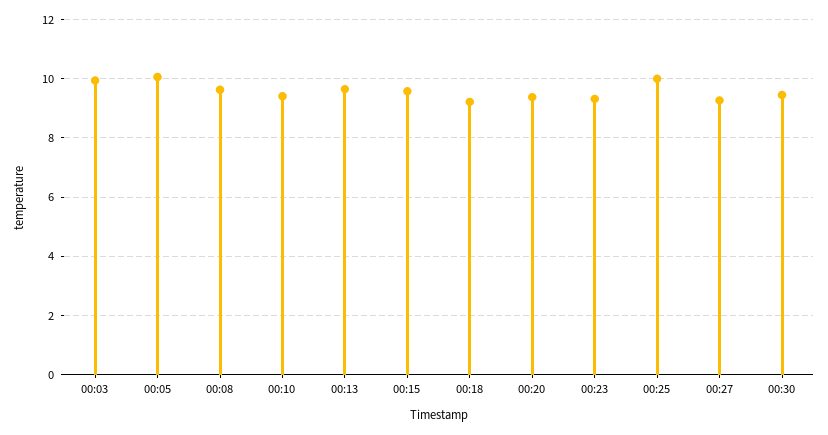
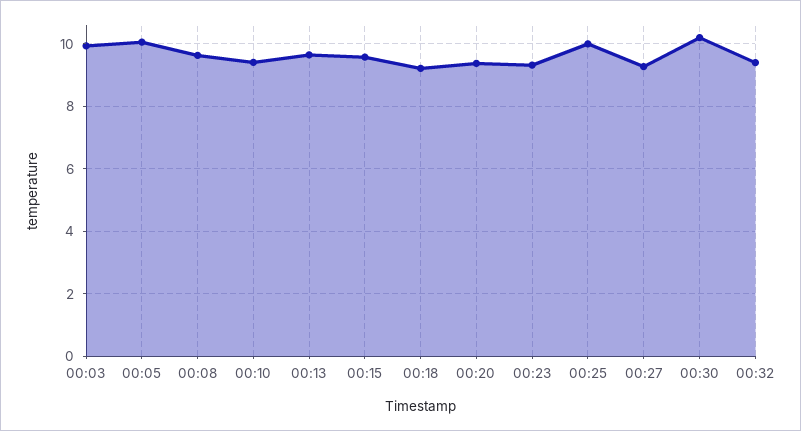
00:30: 9.5 -> 10.2
00:32: none -> 9.4

